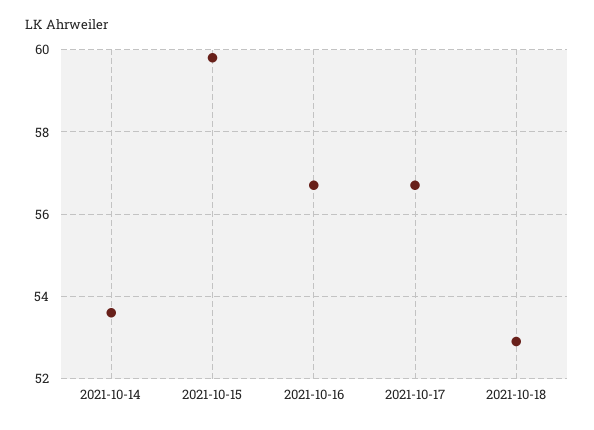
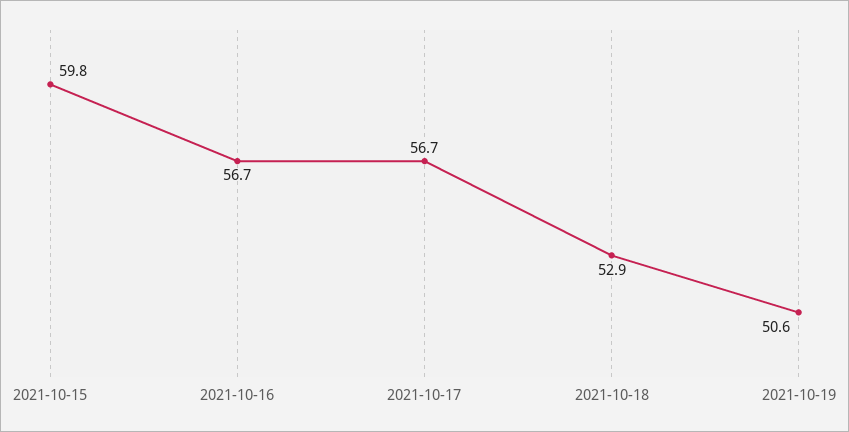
2021-10-14: 53.5 -> none
2021-10-19: none -> 50.6

